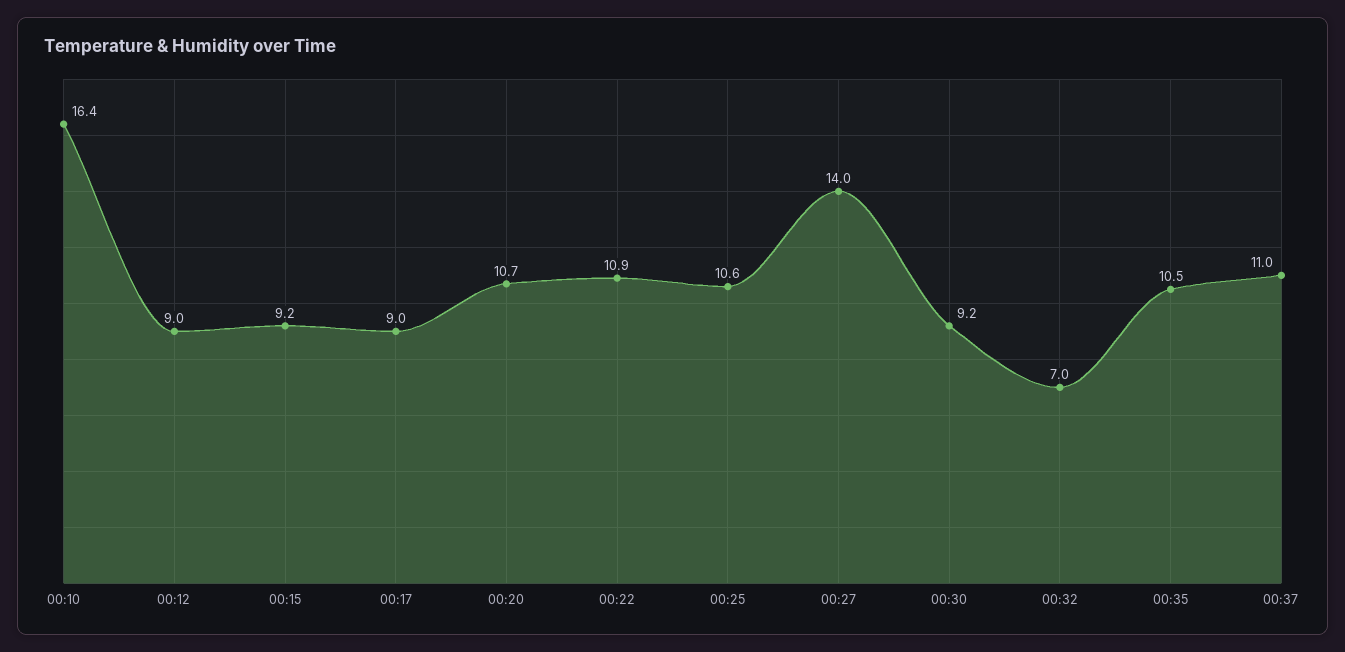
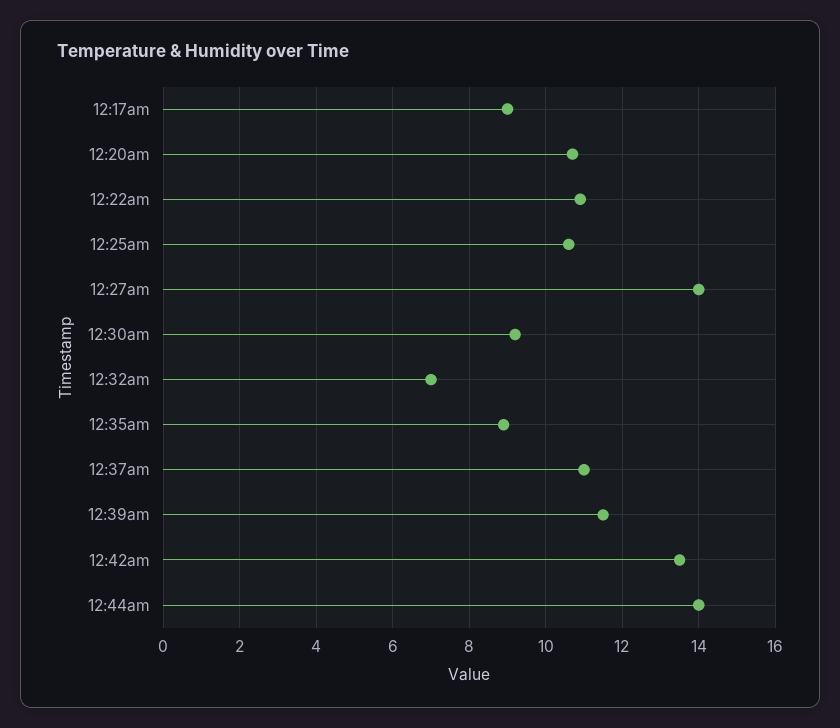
00:10: 16.4 -> none
00:12: 9 -> none
00:15: 9.2 -> none
00:35: 10.5 -> 9
12:39am: none -> 11.5
12:42am: none -> 13.5
12:44am: none -> 14

